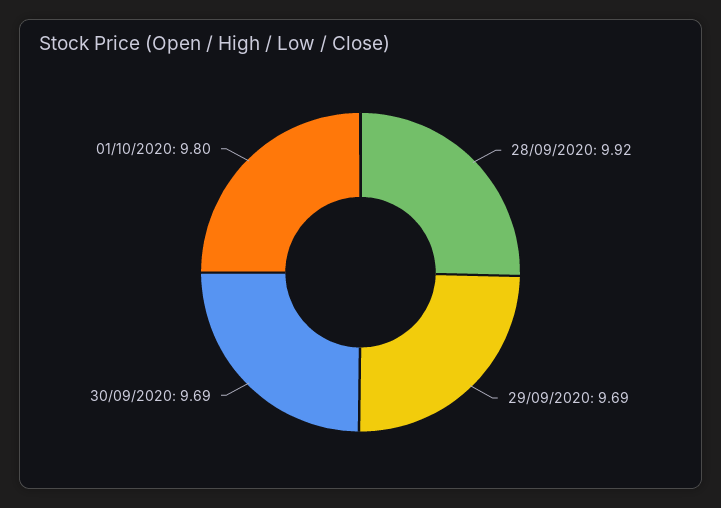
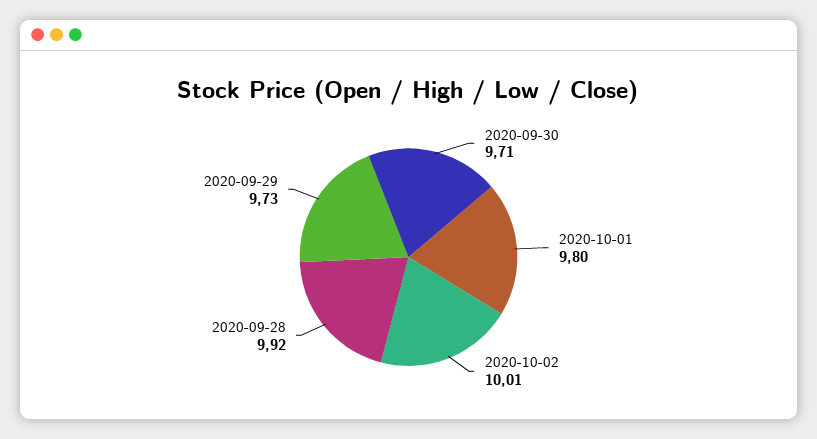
29/09/2020: 9.69 -> 9.73
30/09/2020: 9.69 -> 9.71
2020-10-02: none -> 10.01

